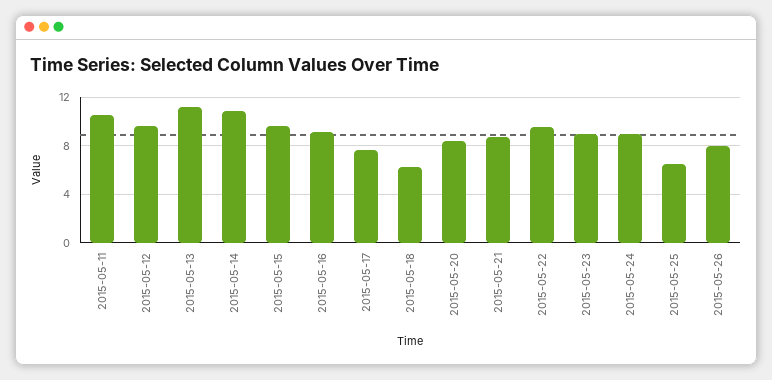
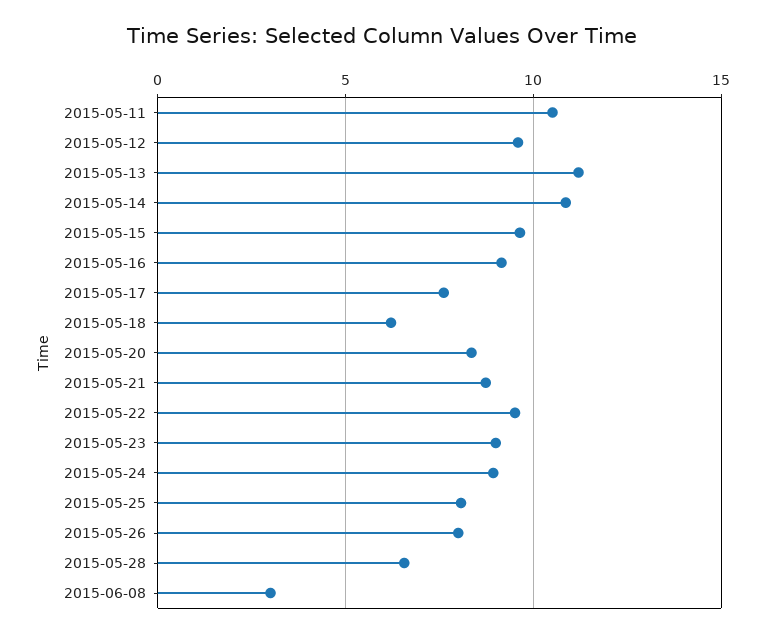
2015-05-25: 6.5 -> 8
2015-05-28: none -> 6.5
2015-06-08: none -> 3

